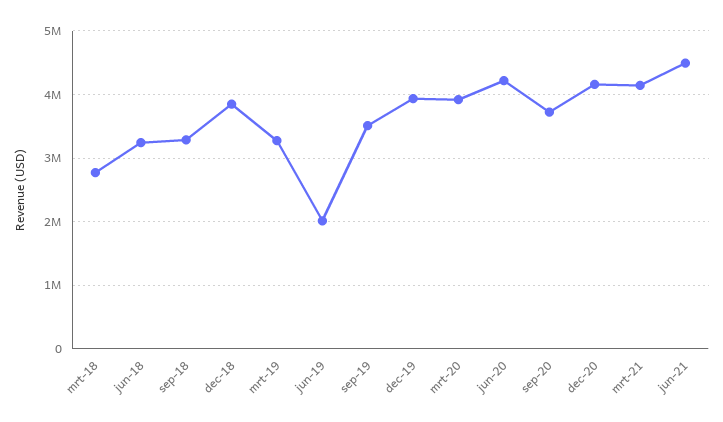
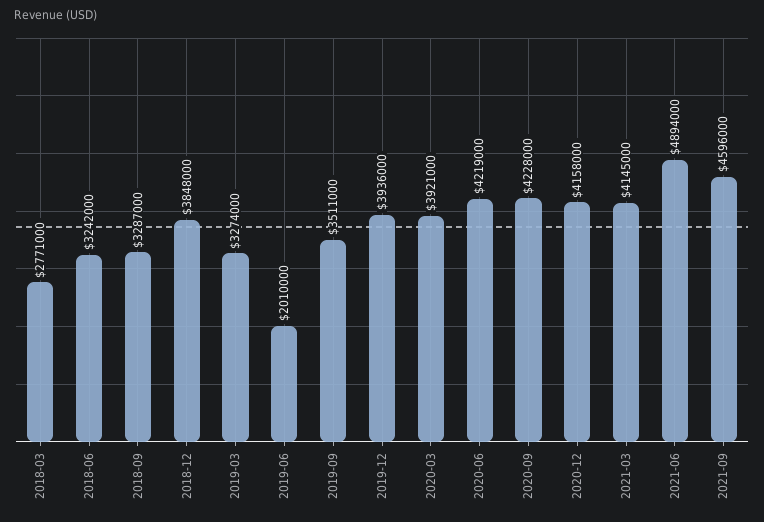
sep-20: 3700000 -> 4228000
jun-21: 4500000 -> 4894000
2021-09: none -> 4596000

